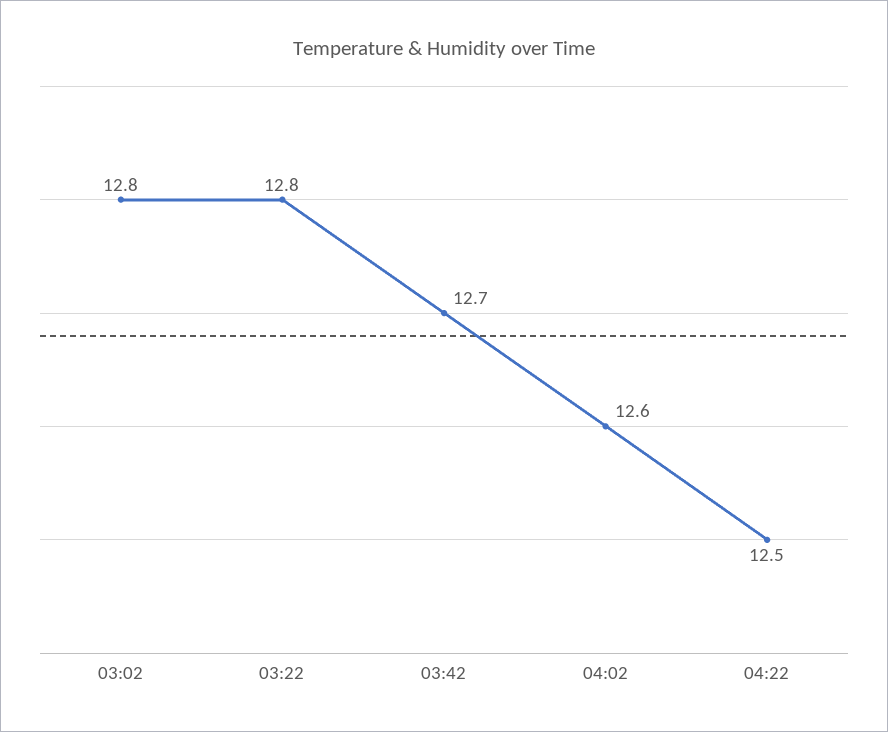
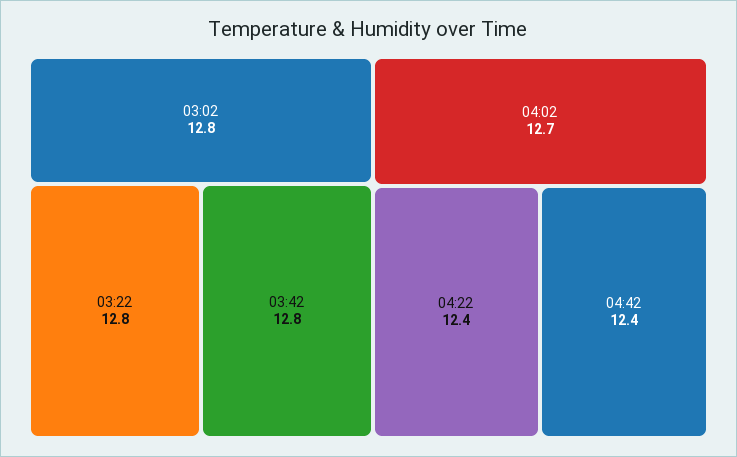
03:42: 12.7 -> 12.8
04:02: 12.6 -> 12.7
04:22: 12.5 -> 12.4
04:42: none -> 12.4

